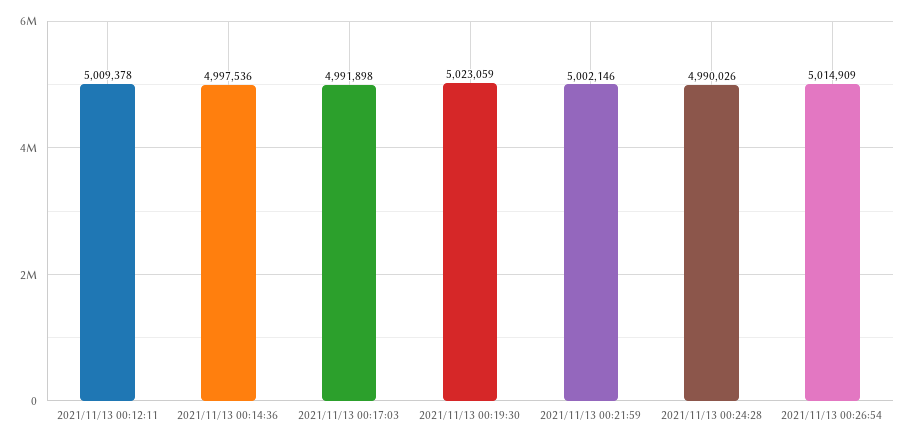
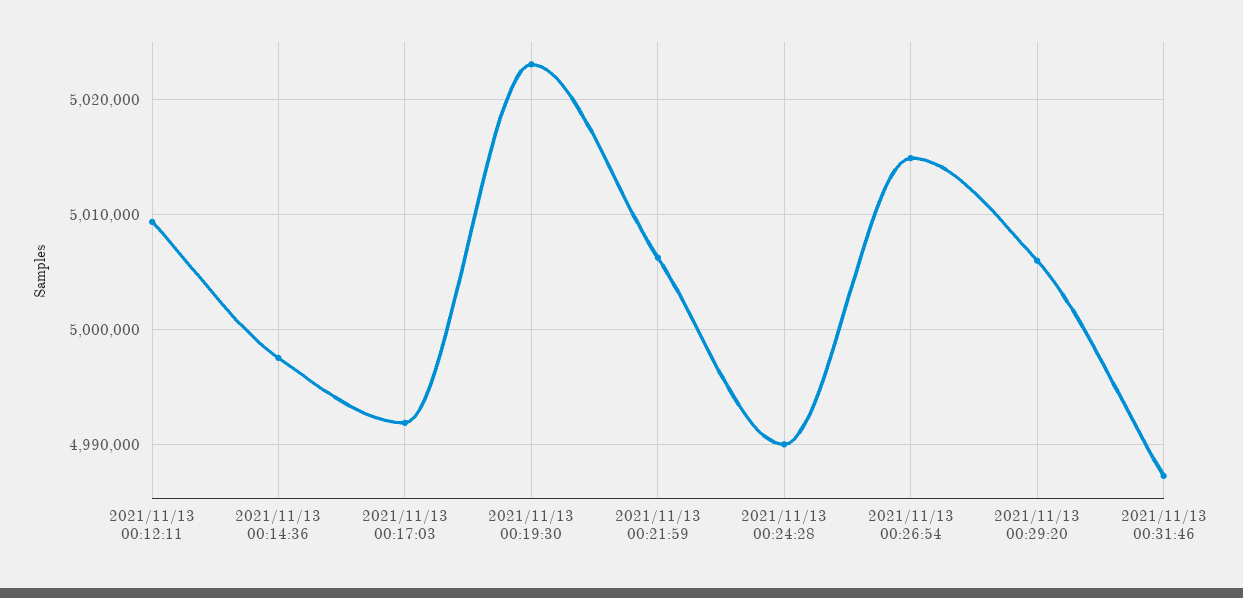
2021/11/13 00:21:59: 5002146 -> 5006000
2021/11/13 00:29:20: none -> 5006000
2021/11/13 00:31:46: none -> 4987000

